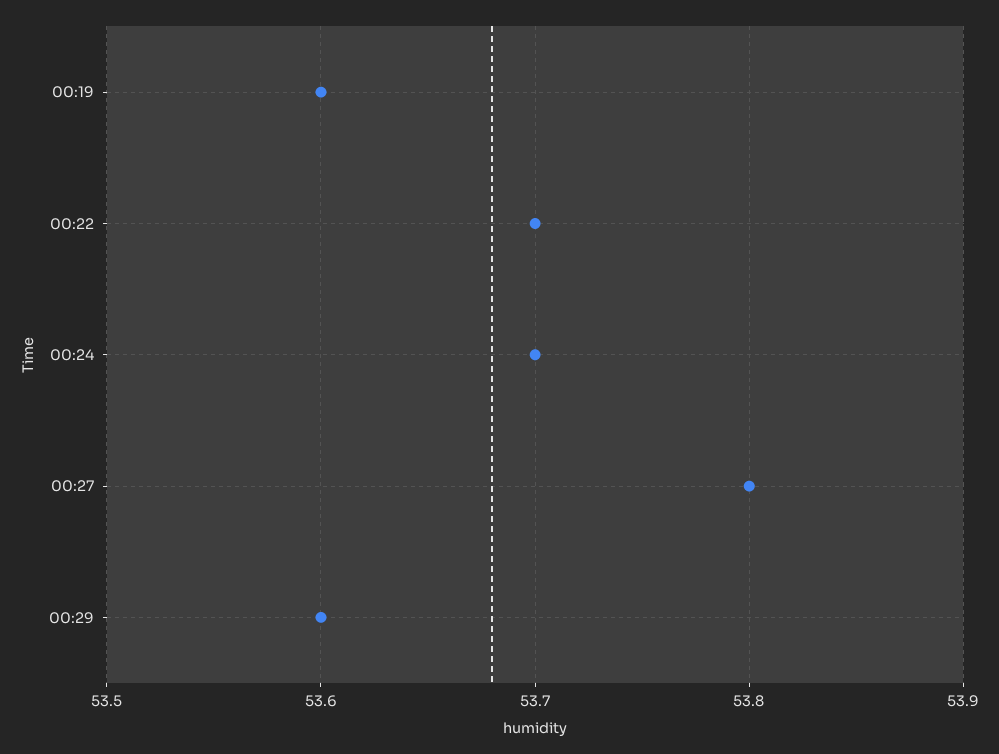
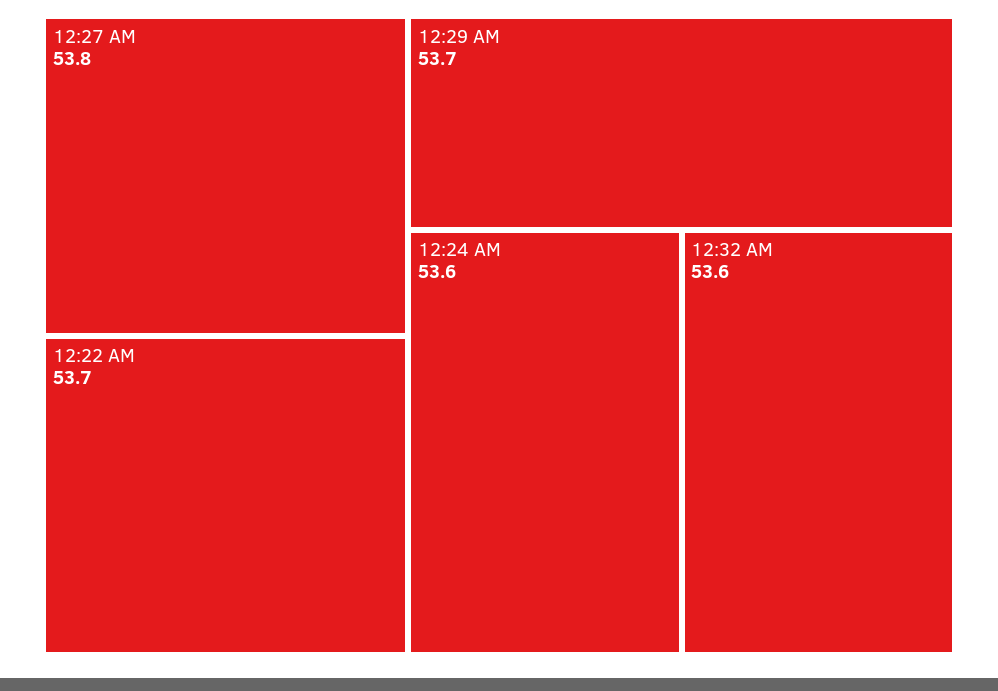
00:19: 53.6 -> none
00:24: 53.7 -> 53.6
00:29: 53.6 -> 53.7
12:32 AM: none -> 53.6

